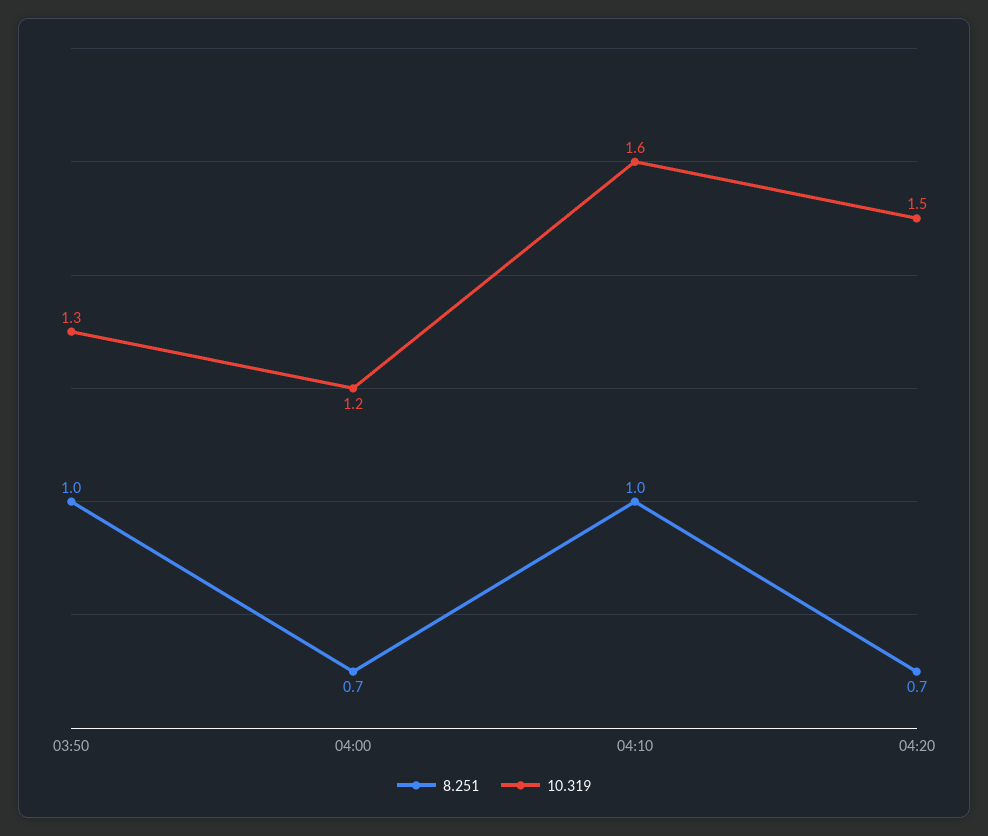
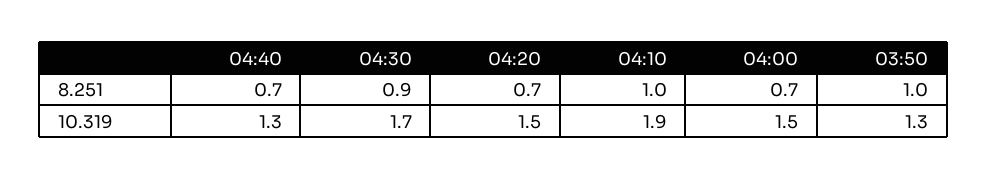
10.319, 04:00: 1.2 -> 1.5
10.319, 04:10: 1.6 -> 1.9
8.251, 04:40: none -> 0.7
8.251, 04:30: none -> 0.9
10.319, 04:40: none -> 1.3
10.319, 04:30: none -> 1.7

